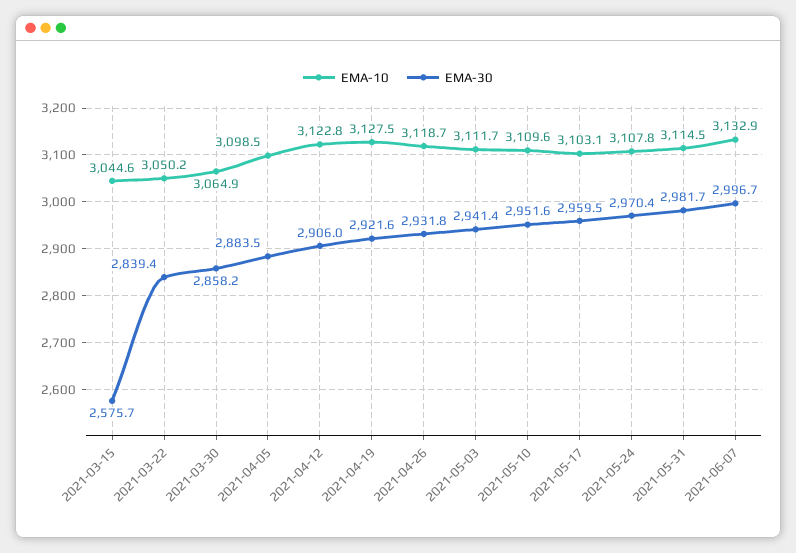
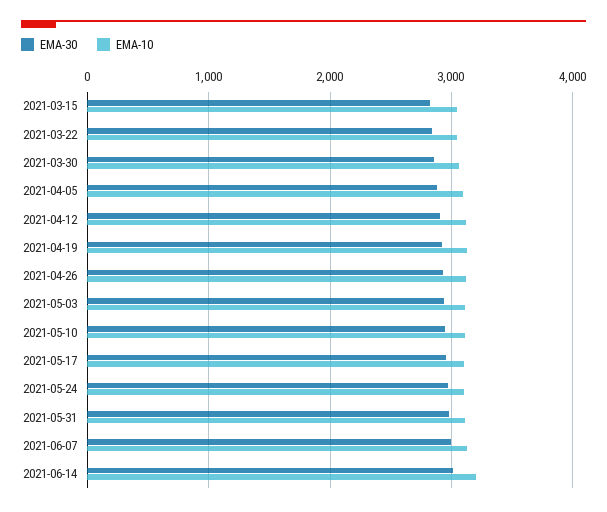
EMA-30, 2021-03-15: 2575.7 -> 2800
EMA-30, 2021-06-14: none -> 3000
EMA-10, 2021-06-14: none -> 3200

